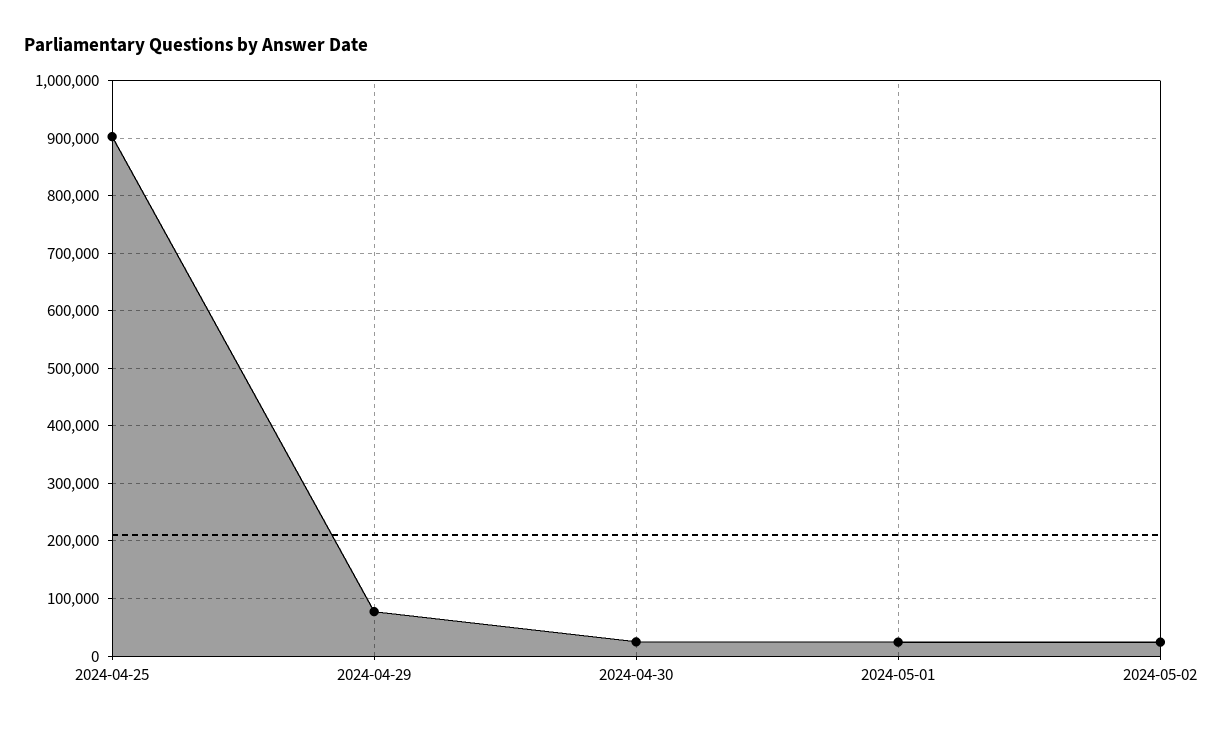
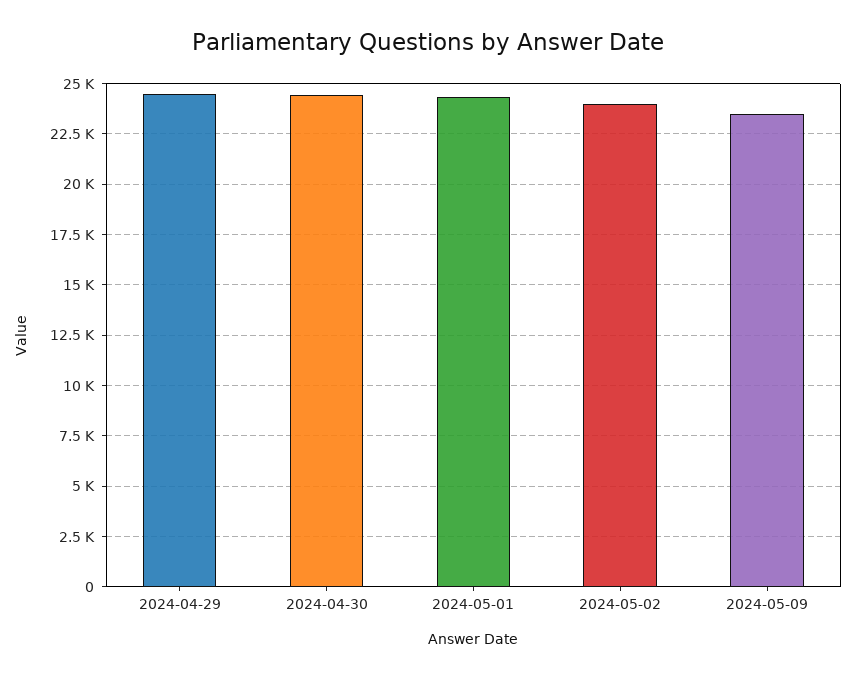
2024-04-25: 900000 -> none
2024-04-29: 80000 -> 24500
2024-05-09: none -> 23500

